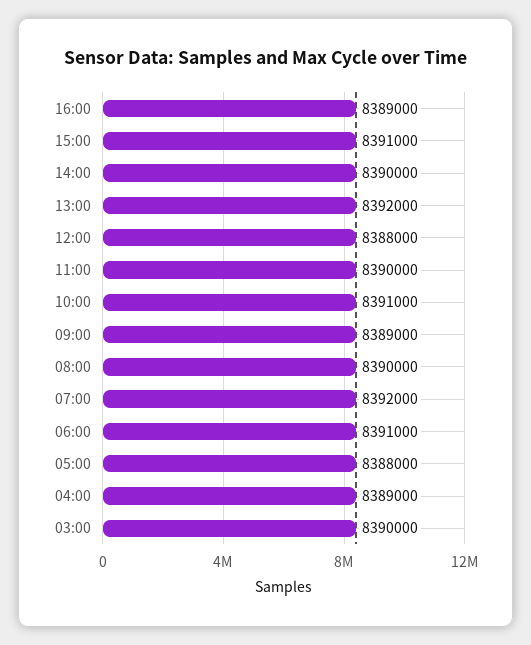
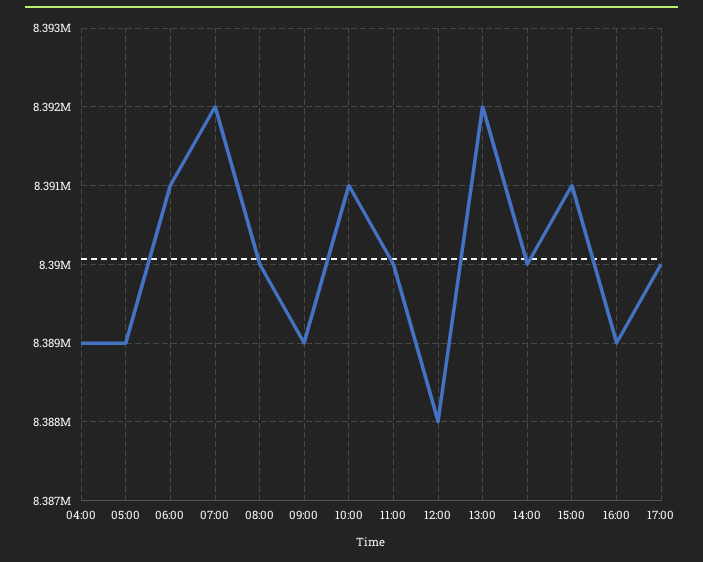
05:00: 8388000 -> 8389000
03:00: 8390000 -> none
17:00: none -> 8390000

